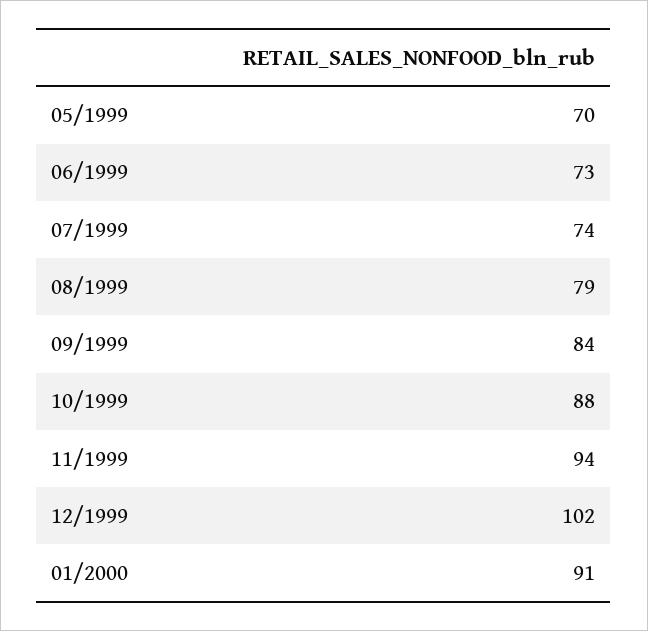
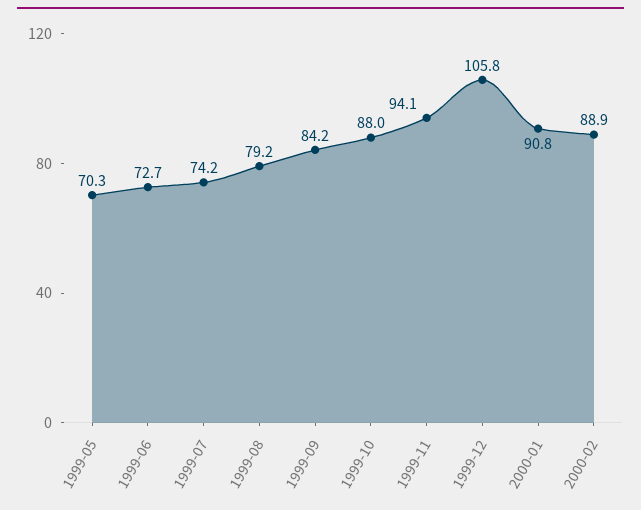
12/1999: 102 -> 105.8
2000-02: none -> 88.9

